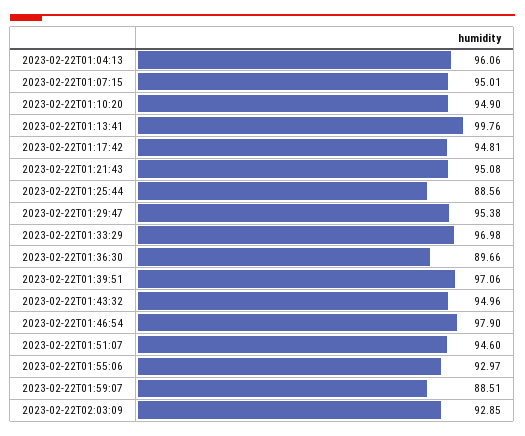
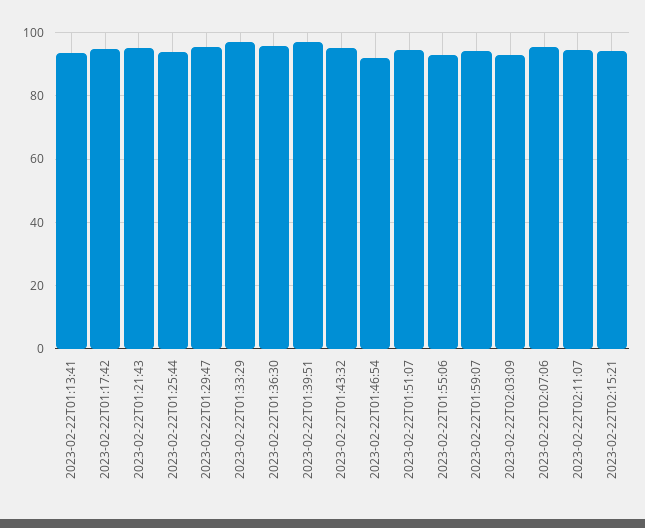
2023-02-22T01:04:13: 96.06 -> none
2023-02-22T01:07:15: 95.01 -> none
2023-02-22T01:10:20: 94.9 -> none
2023-02-22T01:13:41: 99.76 -> 94
2023-02-22T01:25:44: 88.56 -> 94
2023-02-22T01:36:30: 89.66 -> 96
2023-02-22T01:46:54: 97.9 -> 92
2023-02-22T01:59:07: 88.51 -> 94
2023-02-22T02:07:06: none -> 96
2023-02-22T02:11:07: none -> 94
2023-02-22T02:15:21: none -> 94

